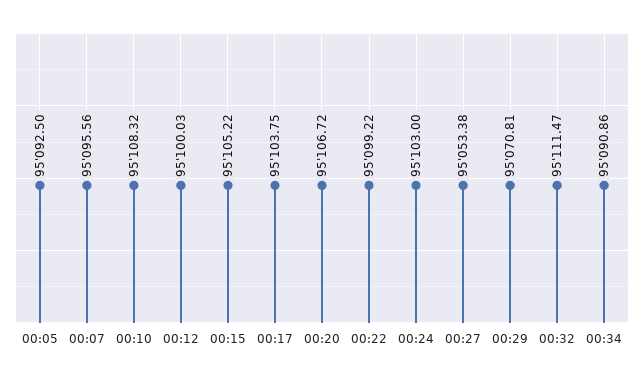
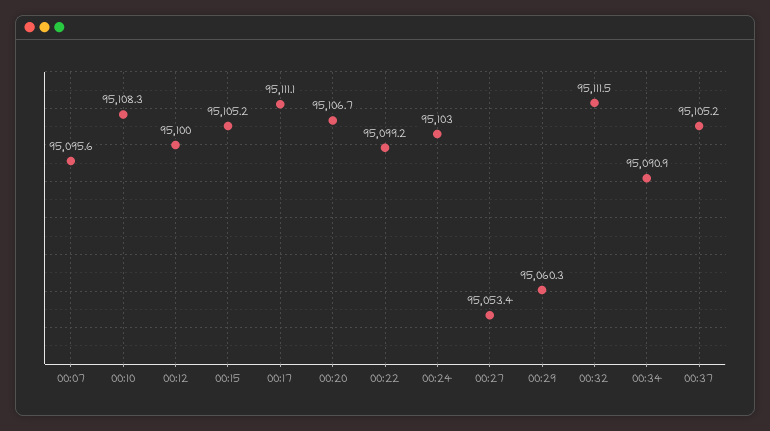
00:05: 95092.5 -> none
00:17: 95103.75 -> 95111.1
00:29: 95070.81 -> 95060.3
00:37: none -> 95105.2

